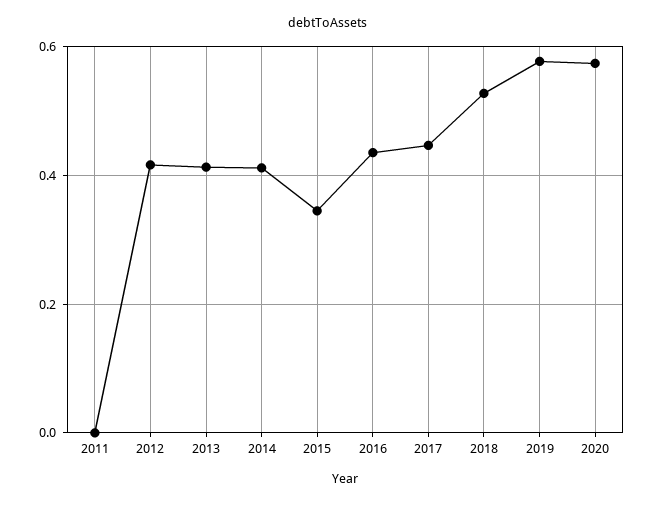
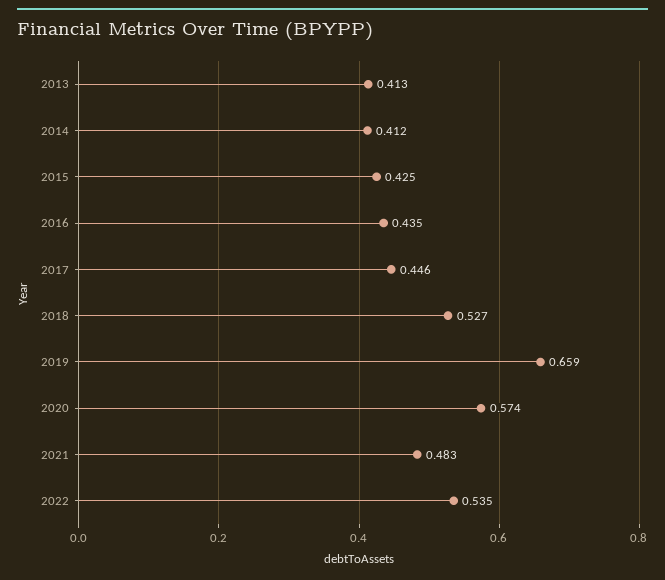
2011: 0 -> none
2012: 0.42 -> none
2015: 0.34 -> 0.425
2019: 0.58 -> 0.659
2021: none -> 0.483
2022: none -> 0.535

